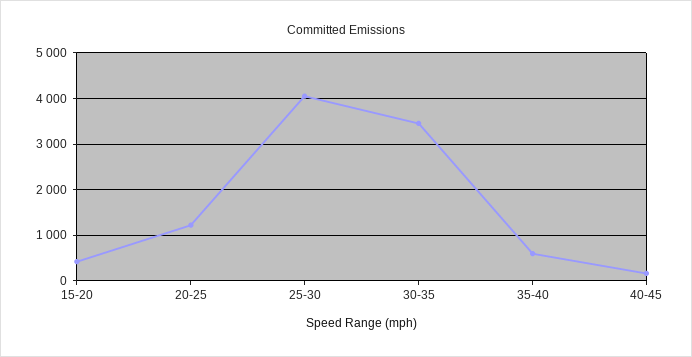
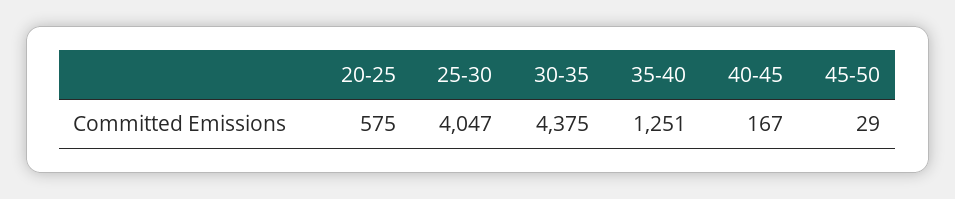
15-20: 400 -> none
20-25: 1200 -> 575
30-35: 3400 -> 4375
35-40: 600 -> 1251
45-50: none -> 29

